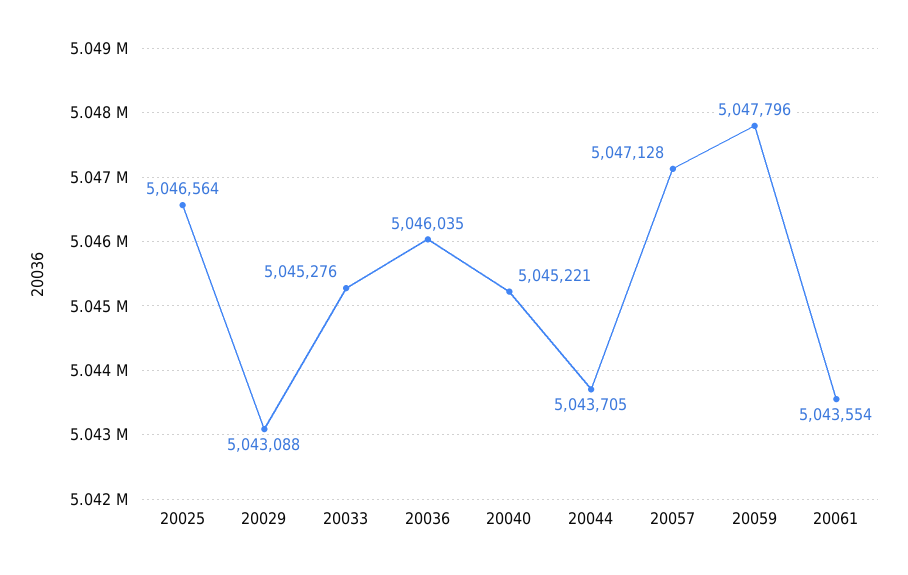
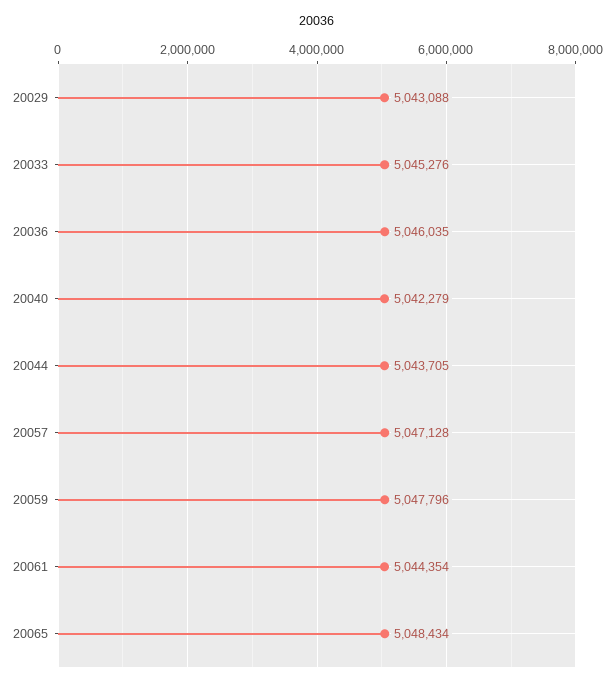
20025: 5046564 -> none
20040: 5045221 -> 5042279
20061: 5043554 -> 5044354
20065: none -> 5048434

